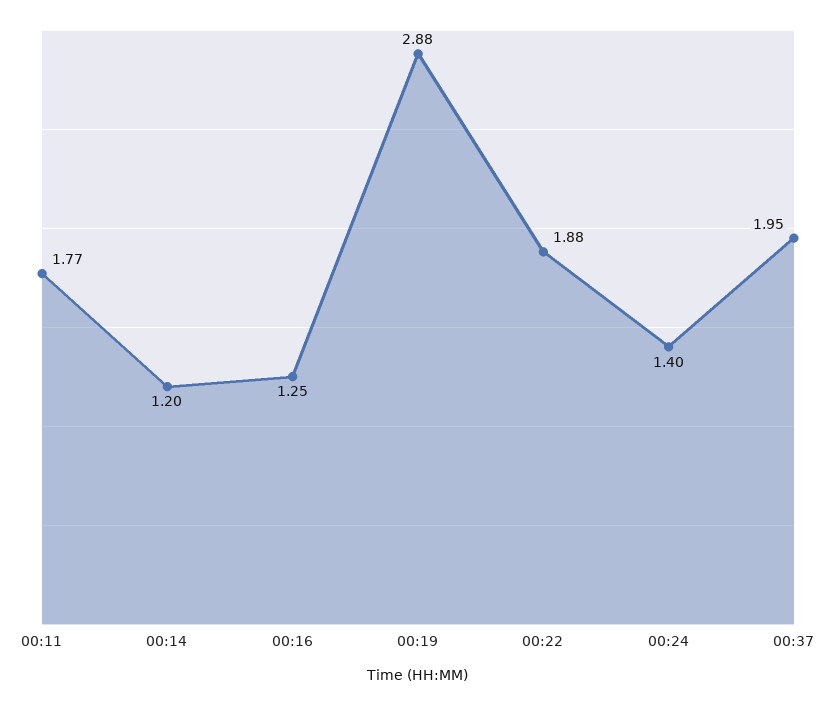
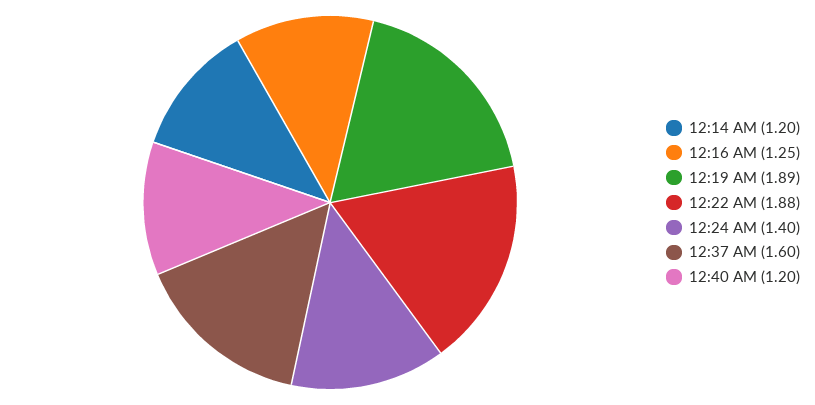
00:11: 1.77 -> none
00:19: 2.88 -> 1.89
00:37: 1.95 -> 1.6
12:40 AM: none -> 1.2

